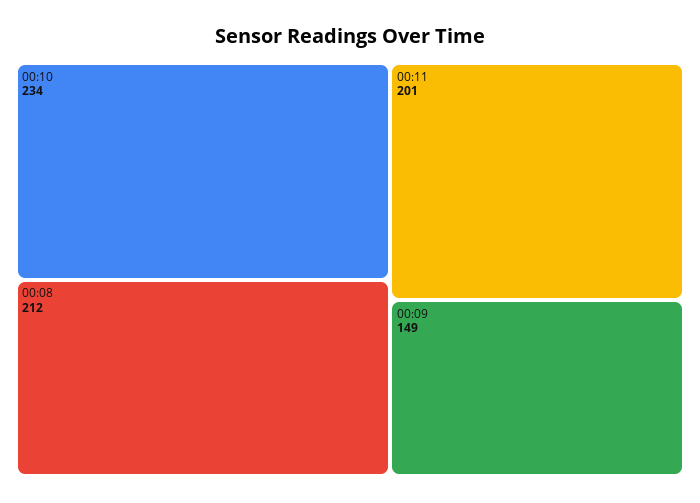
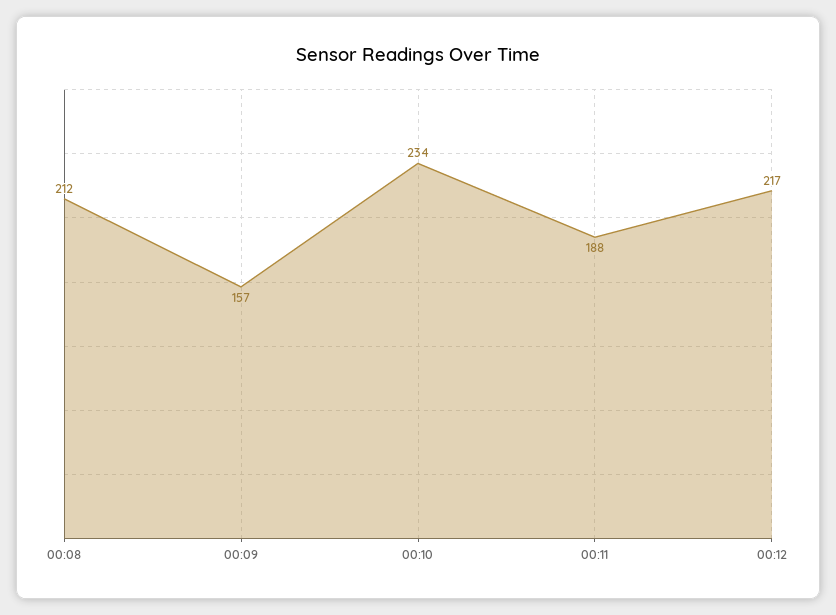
00:11: 201 -> 188
00:09: 149 -> 157
00:12: none -> 217

